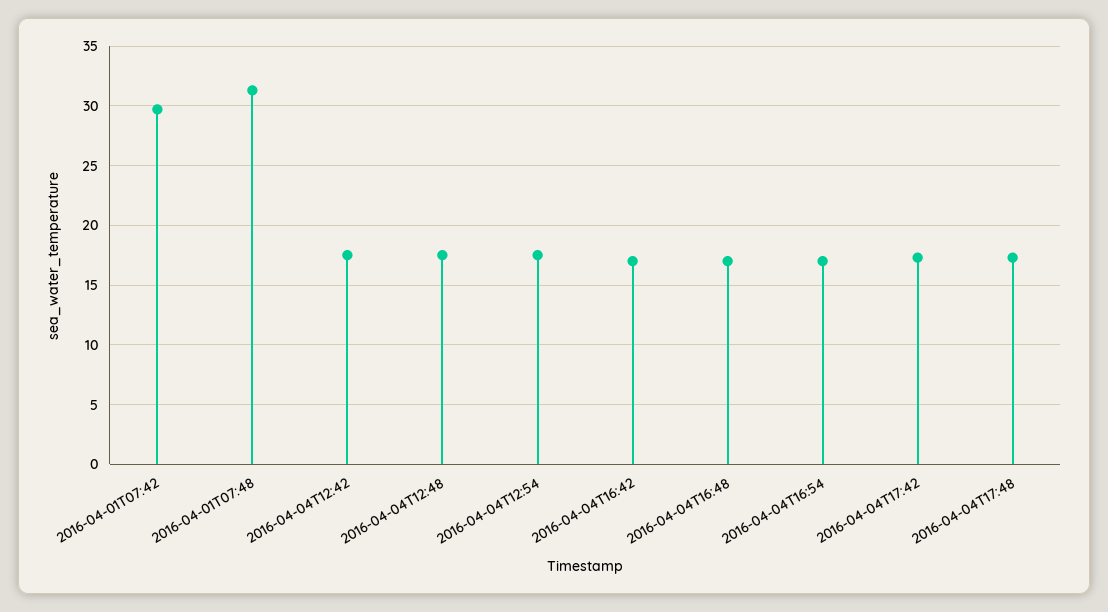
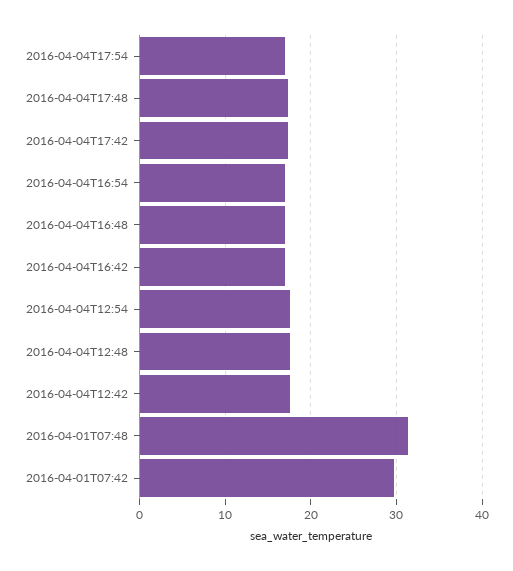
2016-04-04T17:54: none -> 17

